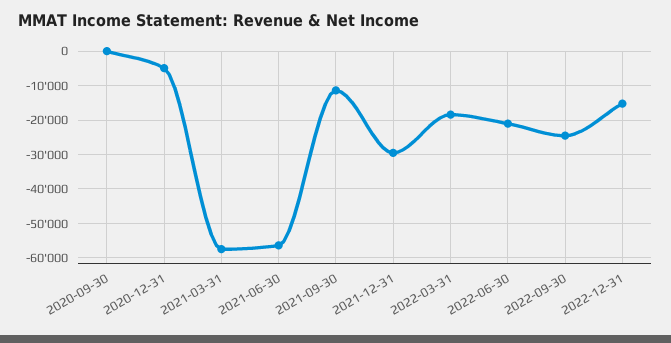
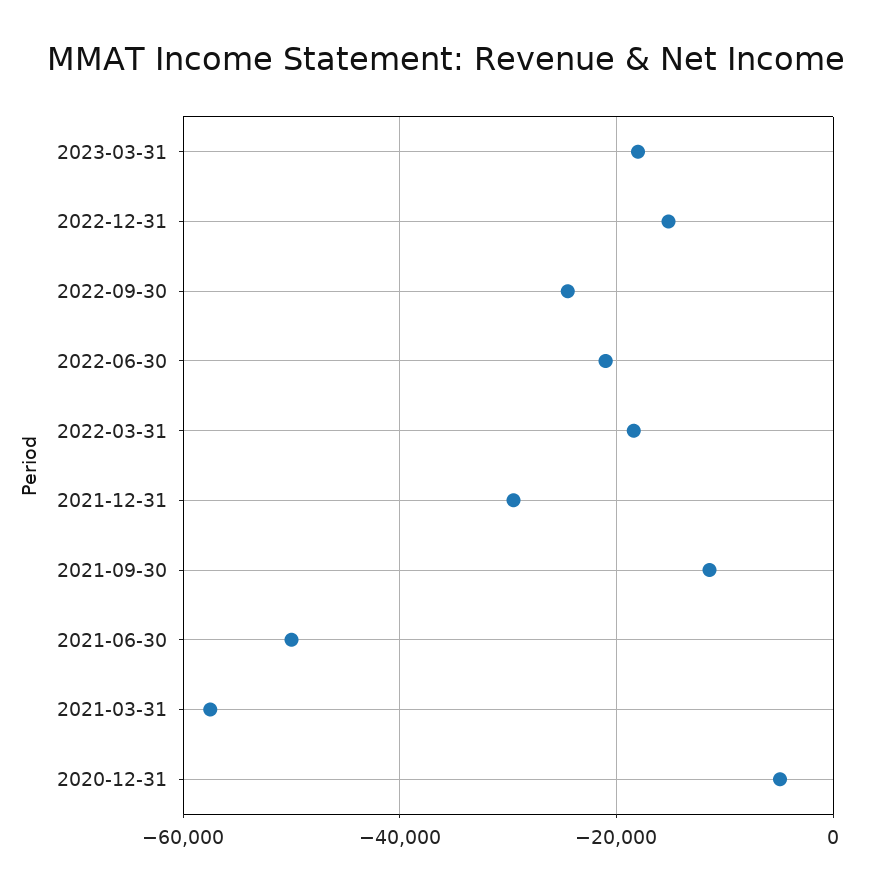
2020-09-30: 0 -> none
2021-06-30: -56000 -> -50000
2023-03-31: none -> -18000

